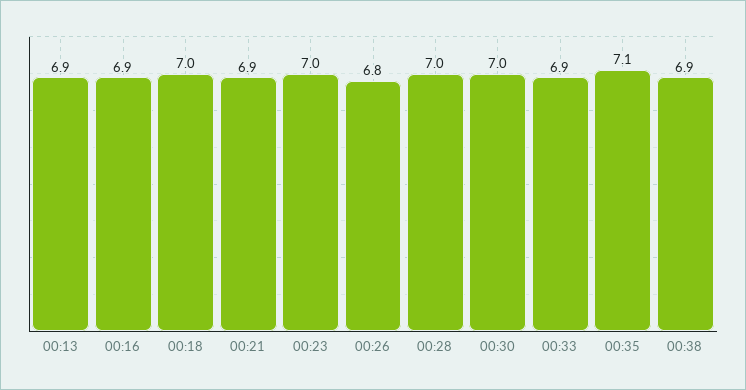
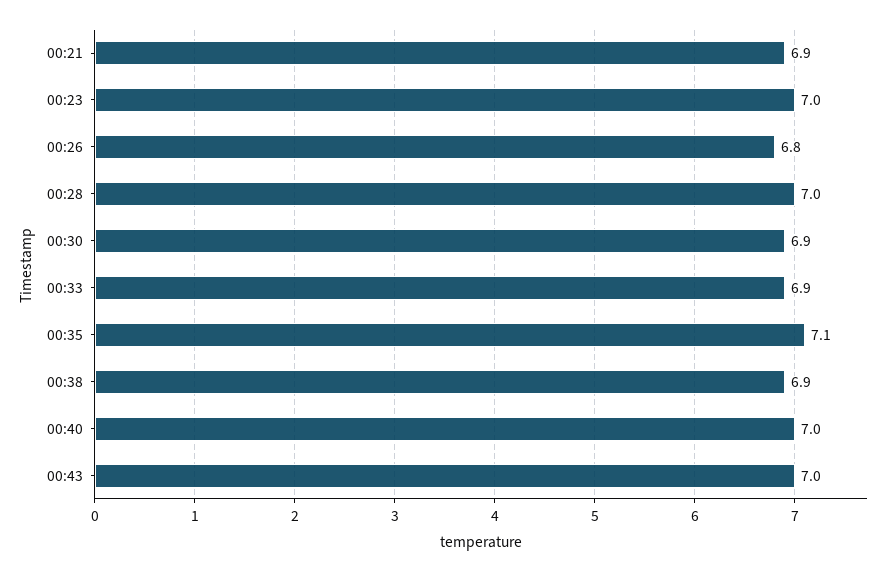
00:13: 6.9 -> none
00:16: 6.9 -> none
00:18: 7 -> none
00:30: 7 -> 6.9
00:40: none -> 7
00:43: none -> 7

